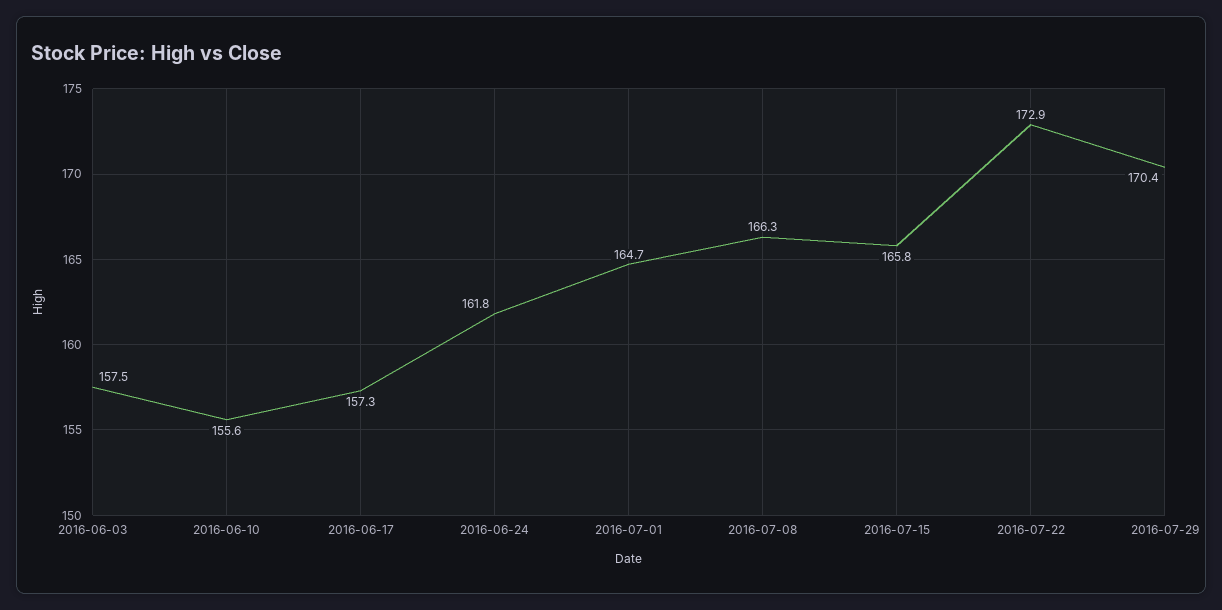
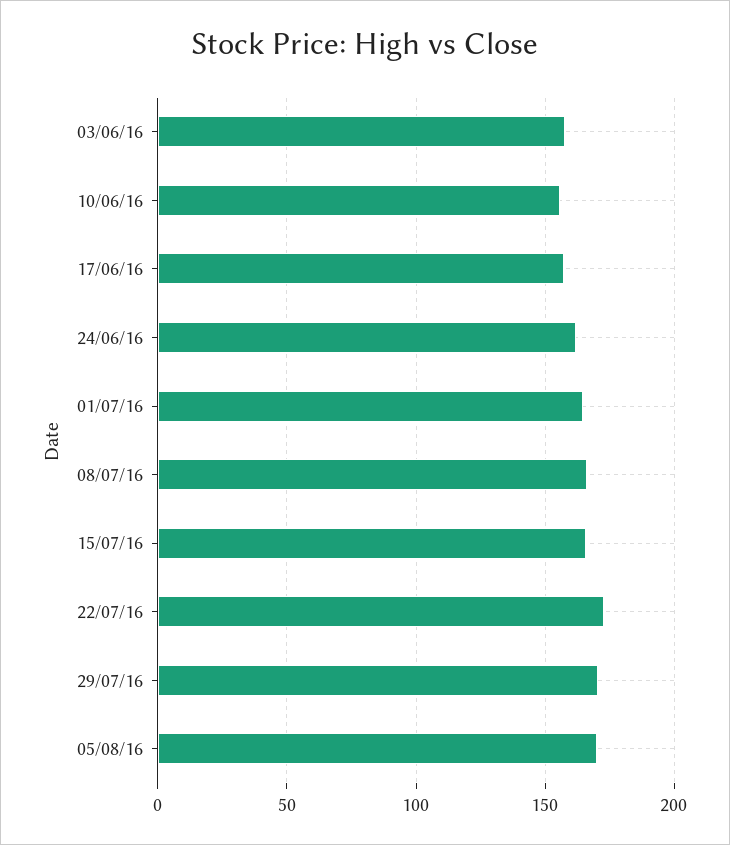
05/08/16: none -> 170

